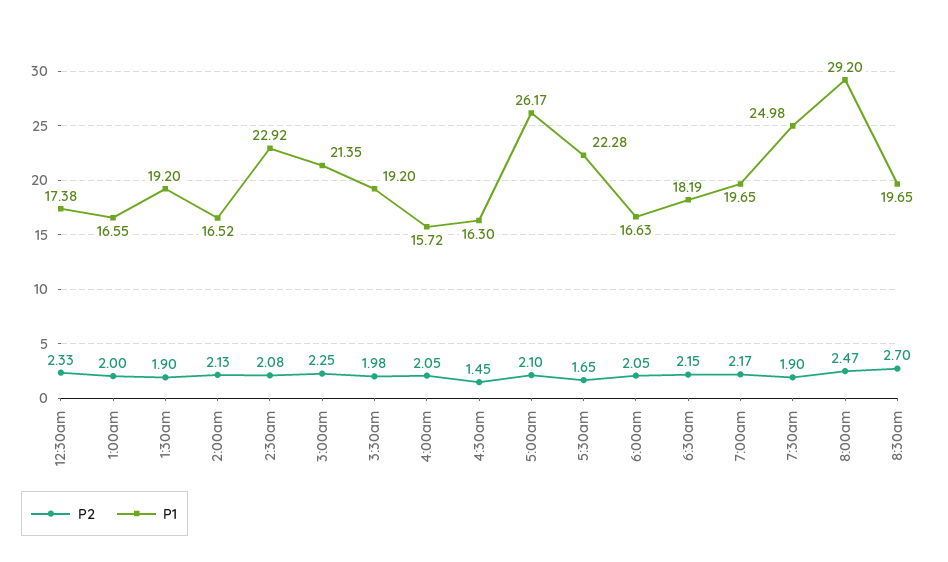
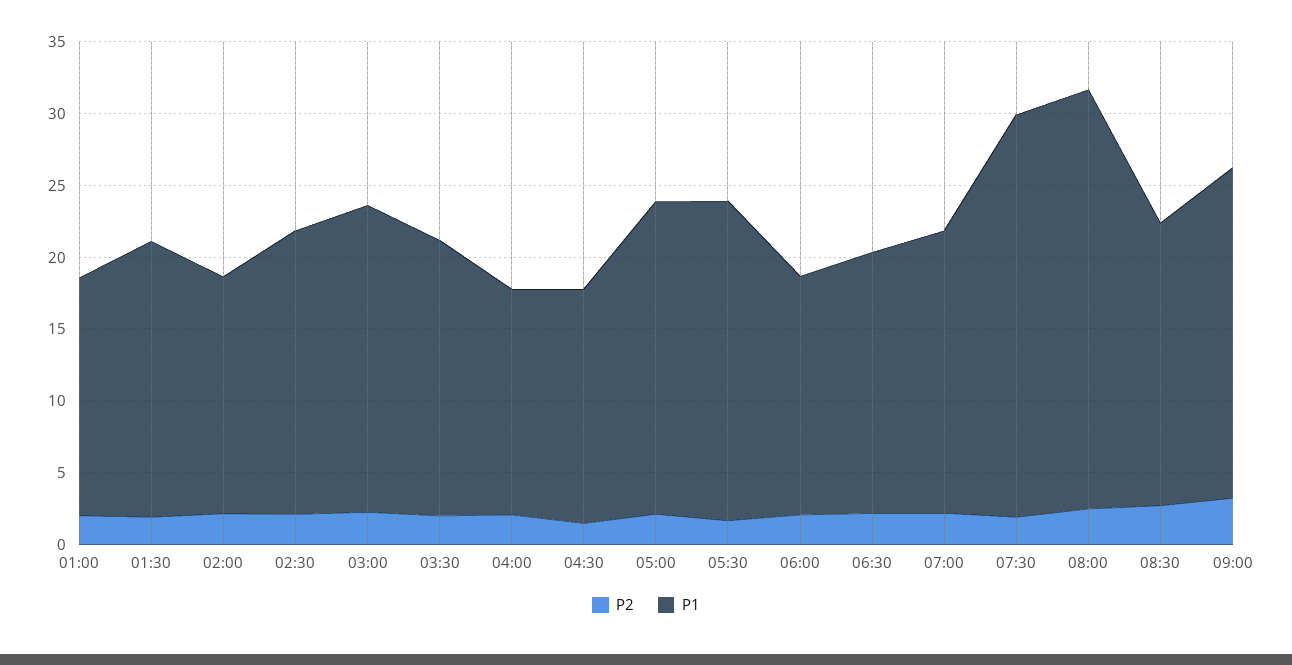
P2, 12:30am: 2.33 -> none
P1, 12:30am: 17.38 -> none
P1, 2:30am: 22.92 -> 20
P1, 5:00am: 26.17 -> 22
P1, 7:30am: 24.98 -> 28
P2, 09:00: none -> 3
P1, 09:00: none -> 23

